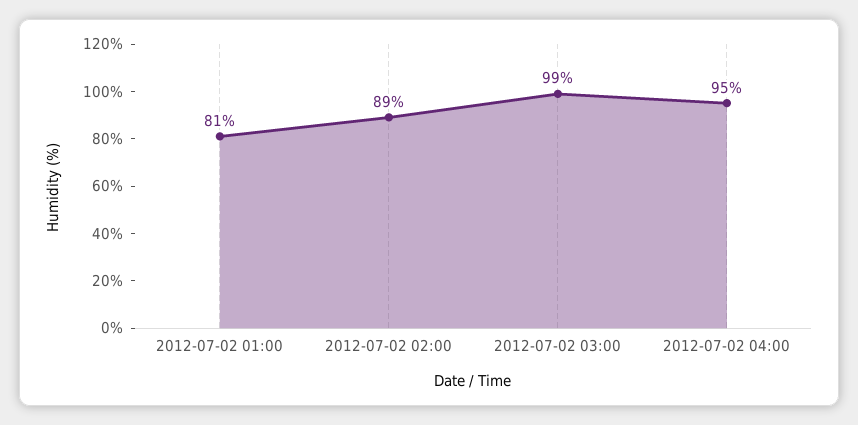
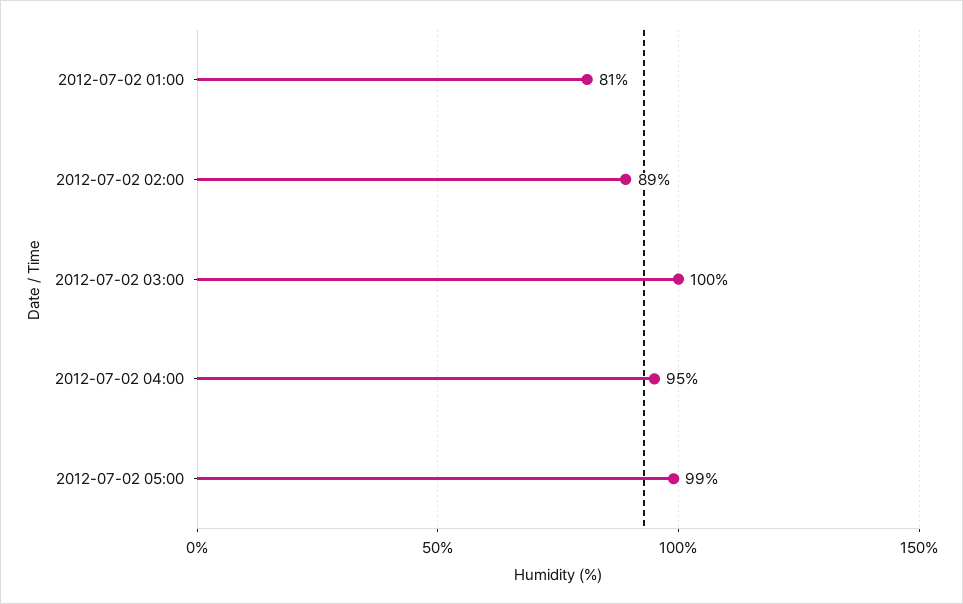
2012-07-02 03:00: 99 -> 100
2012-07-02 05:00: none -> 99

